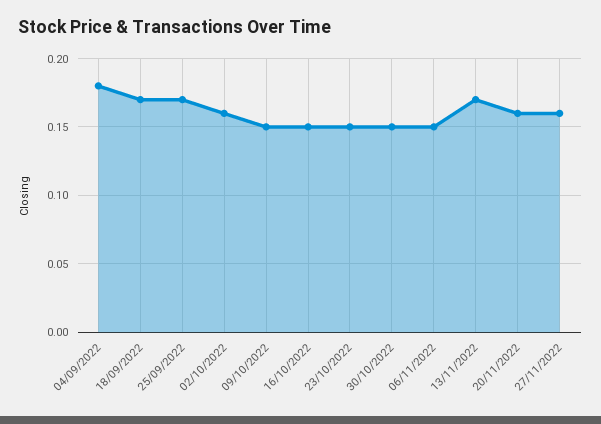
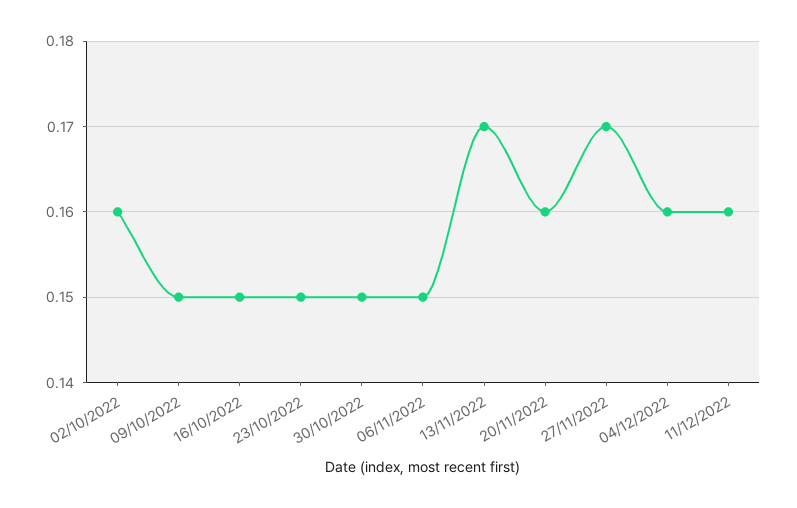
04/09/2022: 0.18 -> none
18/09/2022: 0.17 -> none
25/09/2022: 0.17 -> none
27/11/2022: 0.16 -> 0.17
04/12/2022: none -> 0.16
11/12/2022: none -> 0.16

